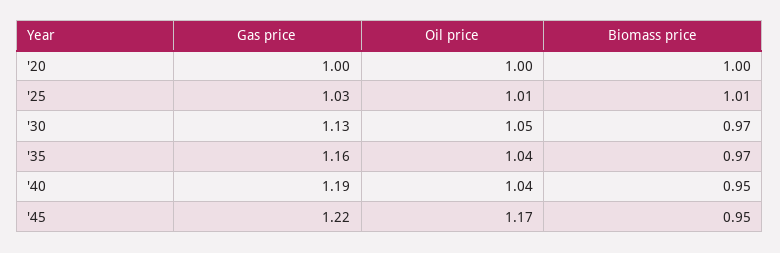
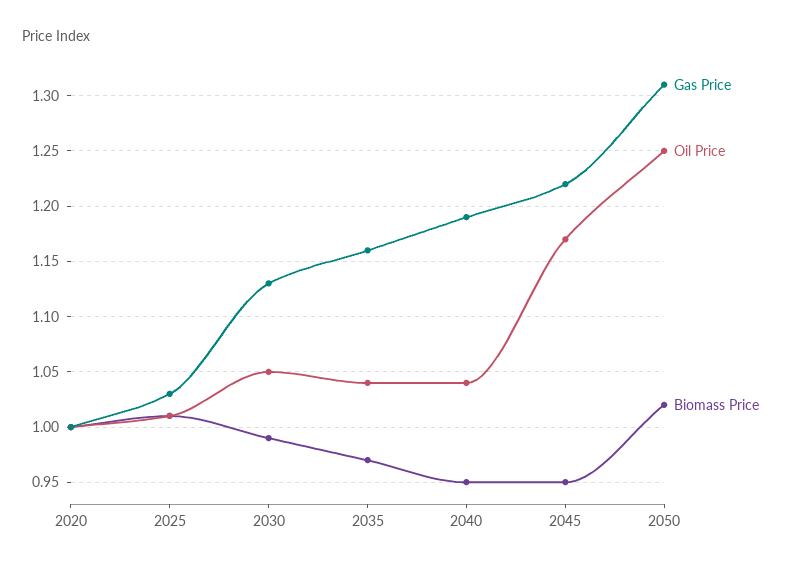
Biomass price, '30: 0.97 -> 0.99
Gas price, 2050: none -> 1.31
Oil price, 2050: none -> 1.25
Biomass price, 2050: none -> 1.02

